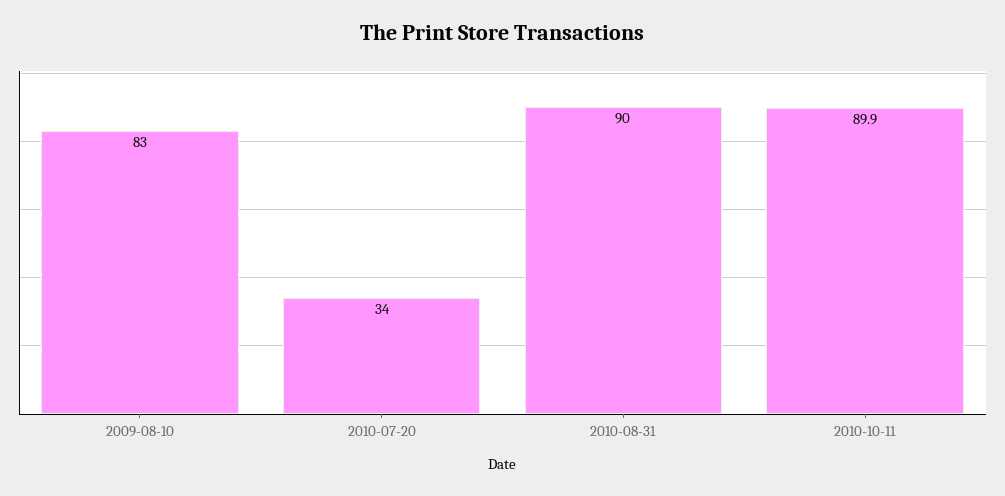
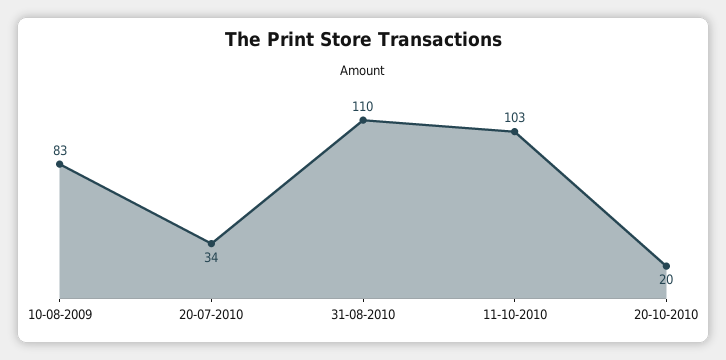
2010-08-31: 90 -> 110
2010-10-11: 89.9 -> 103
20-10-2010: none -> 20

